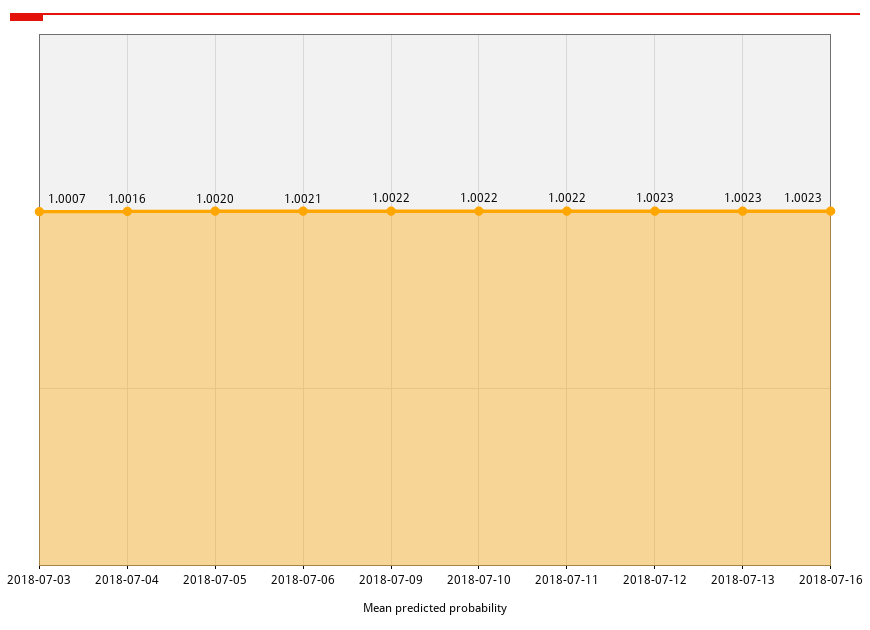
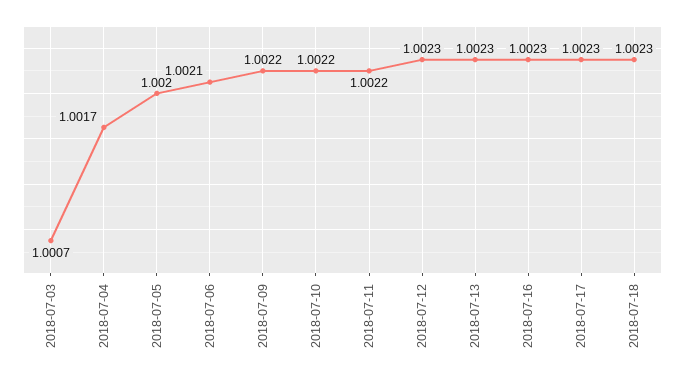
2018-07-04: 1.0016 -> 1.0017
2018-07-17: none -> 1.0023
2018-07-18: none -> 1.0023

